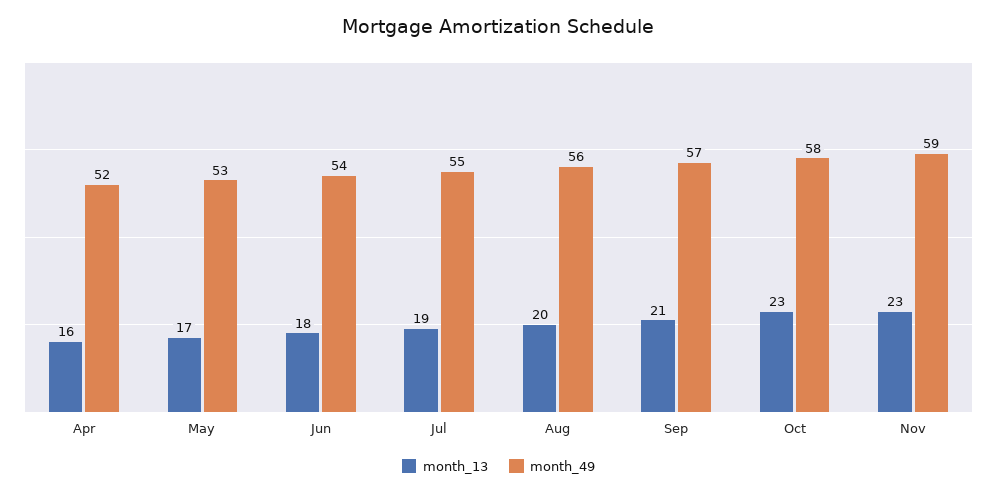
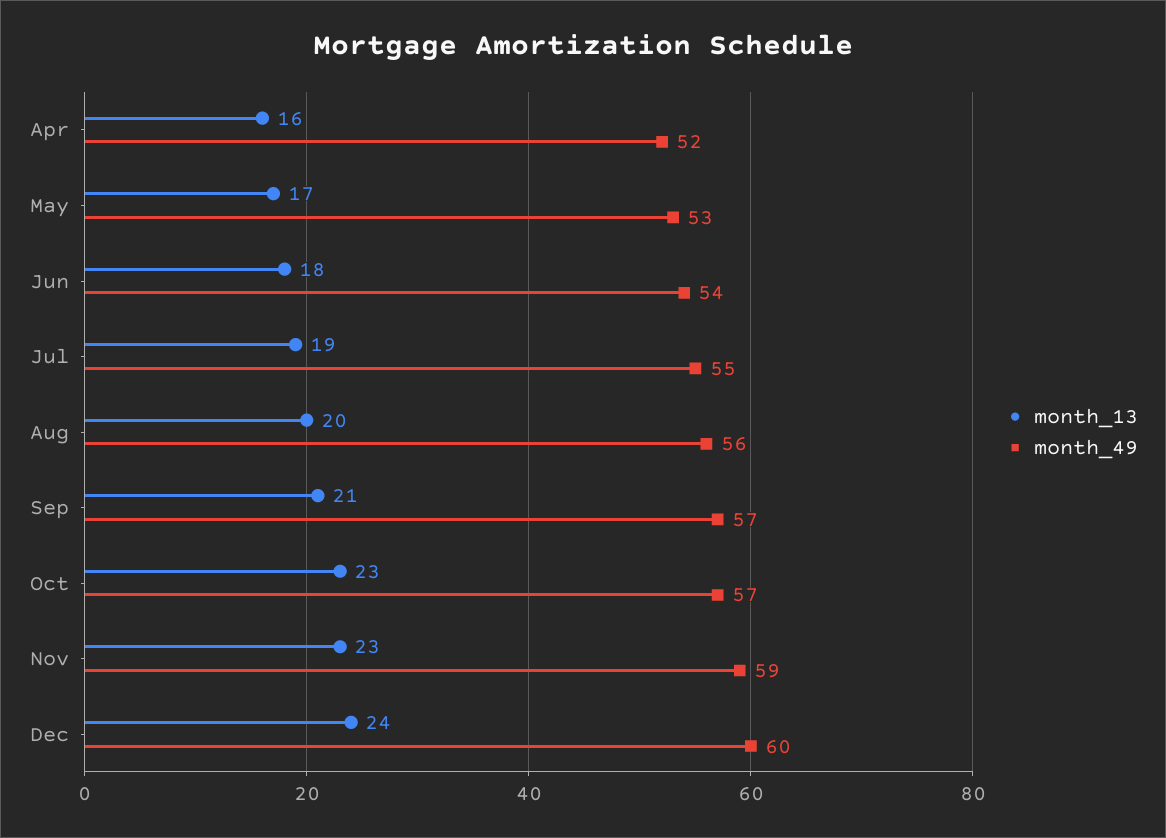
month_49, Oct: 58 -> 57
month_13, Dec: none -> 24
month_49, Dec: none -> 60

